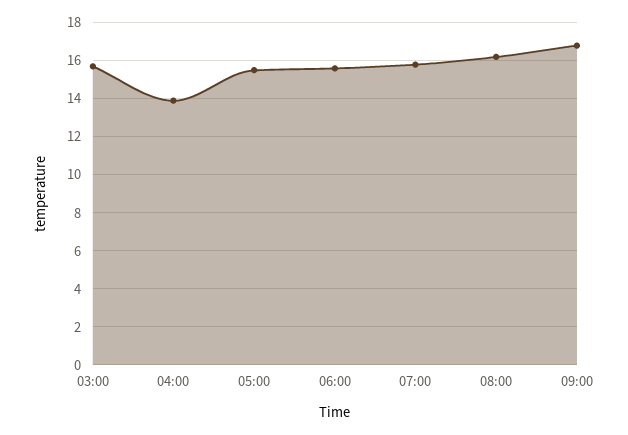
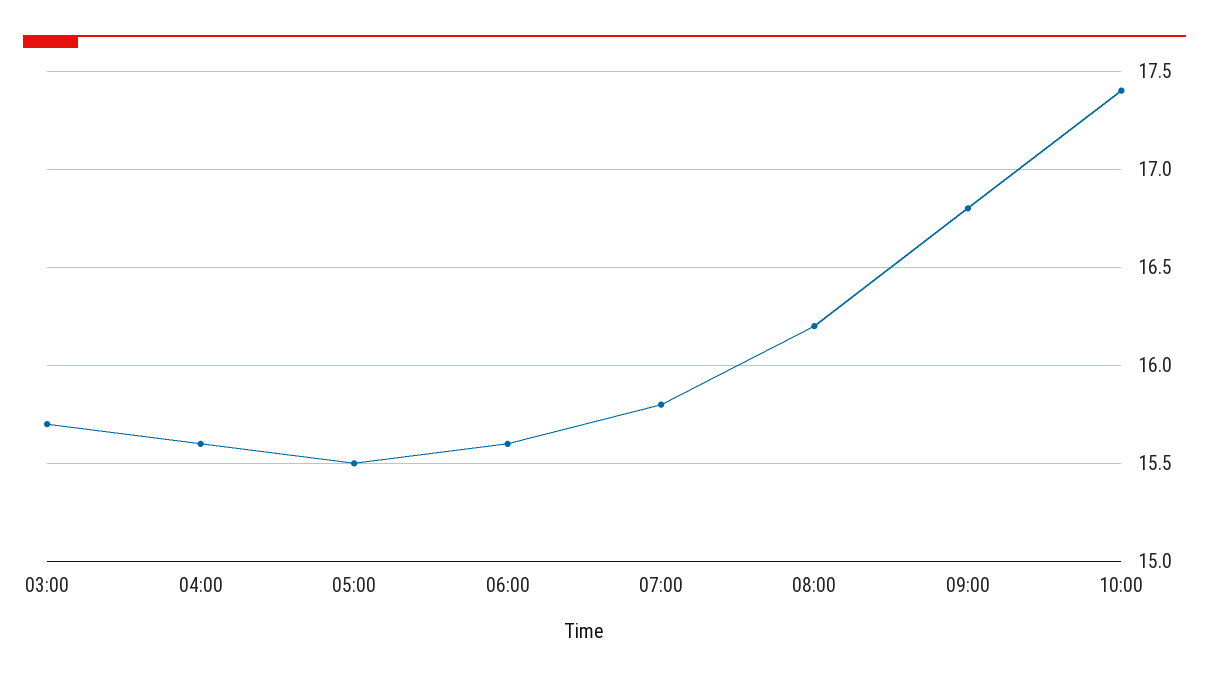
04:00: 14 -> 15.6
10:00: none -> 17.4

